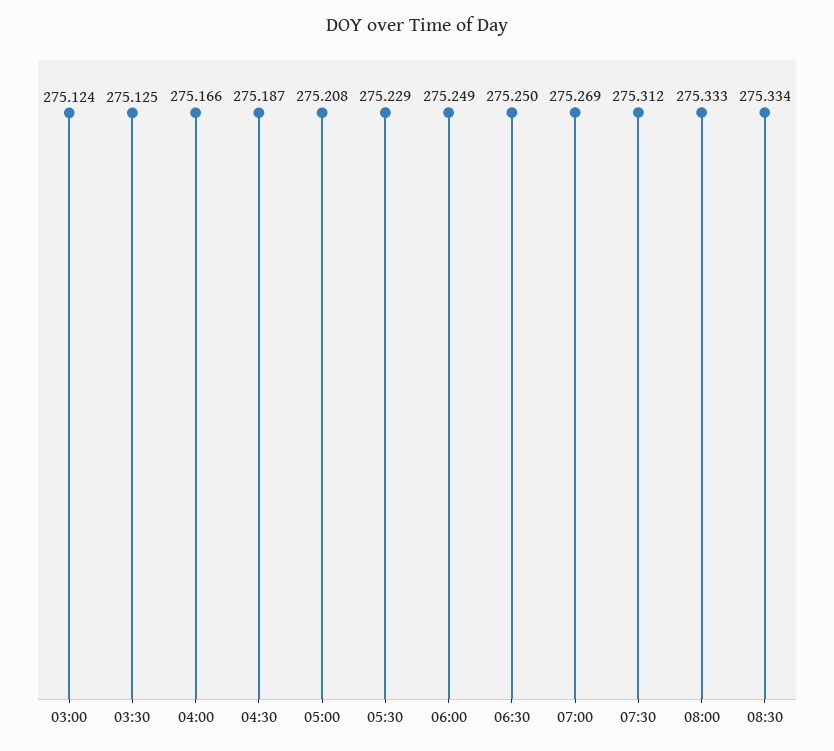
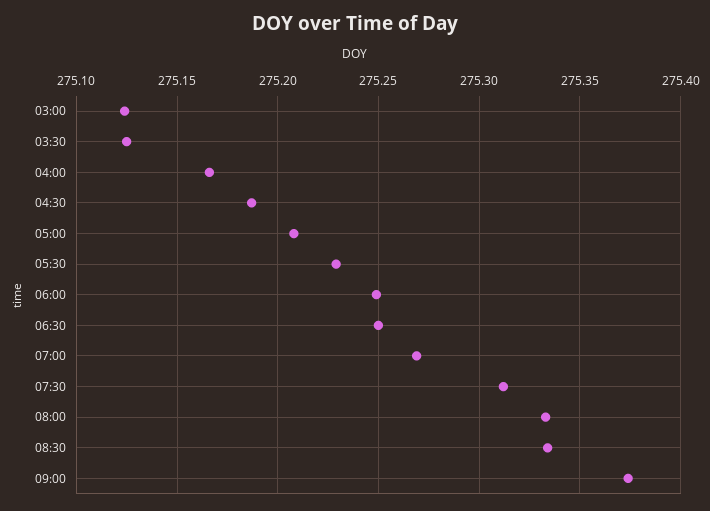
09:00: none -> 275.375

